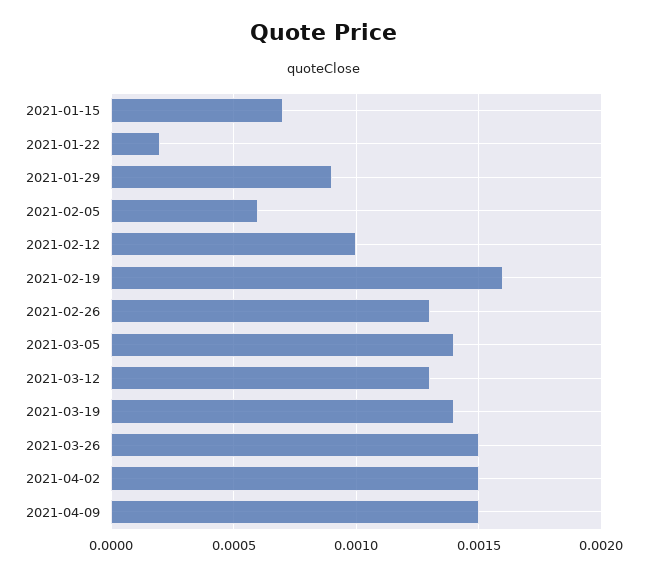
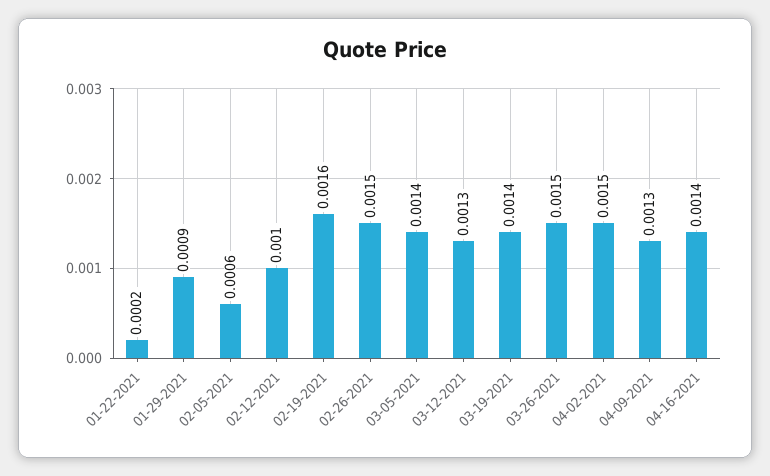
2021-01-15: 0.0007 -> none
2021-02-26: 0.0013 -> 0.0015
2021-04-09: 0.0015 -> 0.0013
04-16-2021: none -> 0.0014

